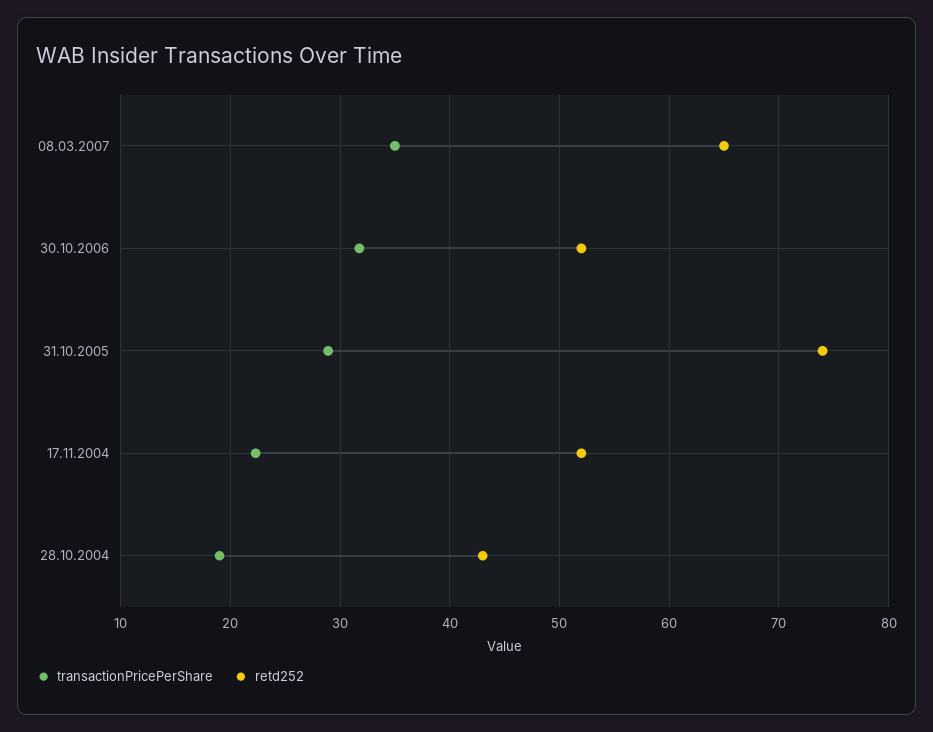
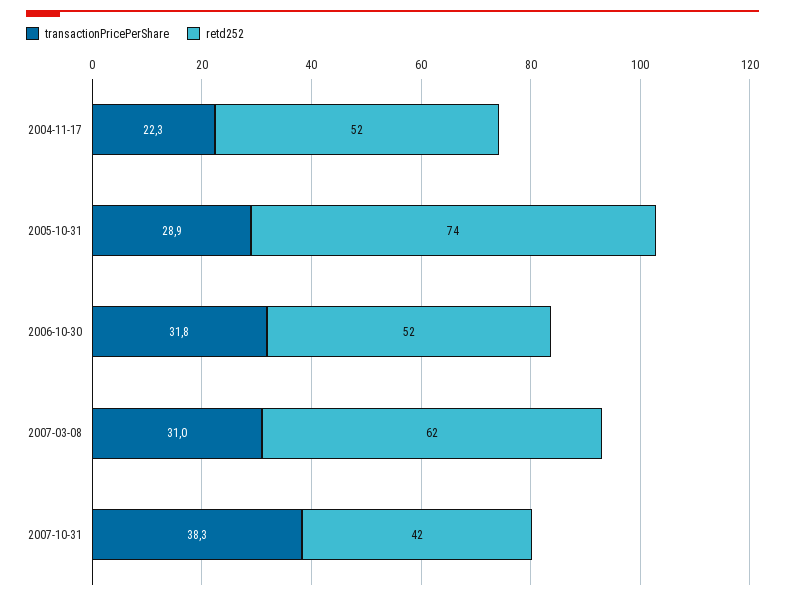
transactionPricePerShare, 08.03.2007: 35 -> 31
retd252, 08.03.2007: 65 -> 62
transactionPricePerShare, 28.10.2004: 19 -> none
retd252, 28.10.2004: 43 -> none
transactionPricePerShare, 2007-10-31: none -> 38.3
retd252, 2007-10-31: none -> 42

